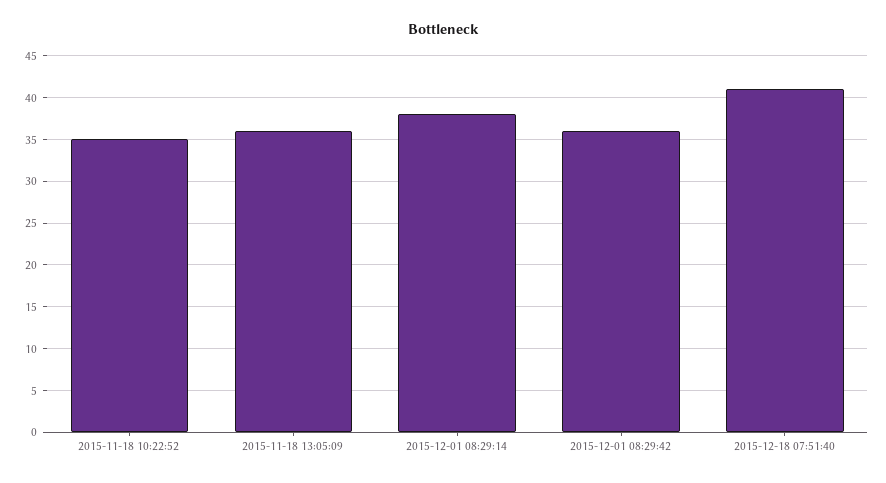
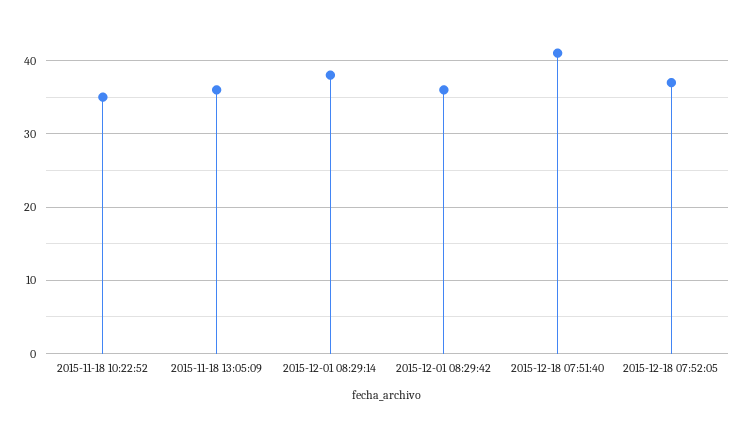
2015-12-18 07:52:05: none -> 37

